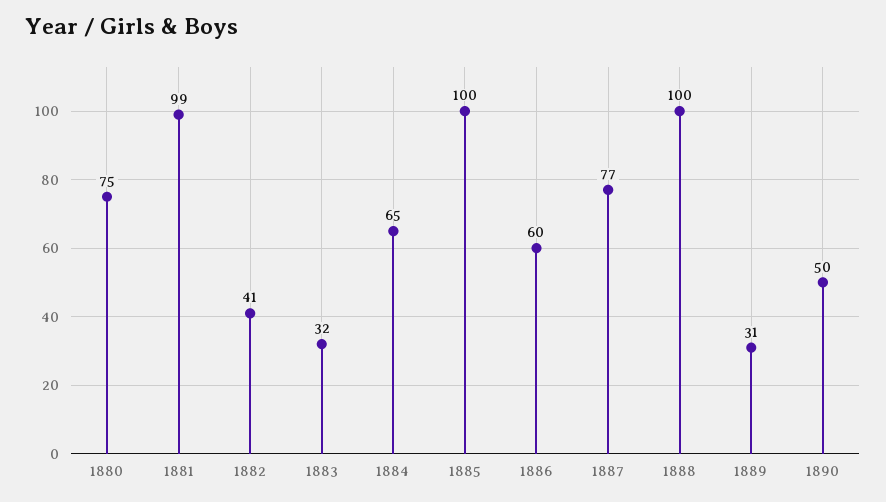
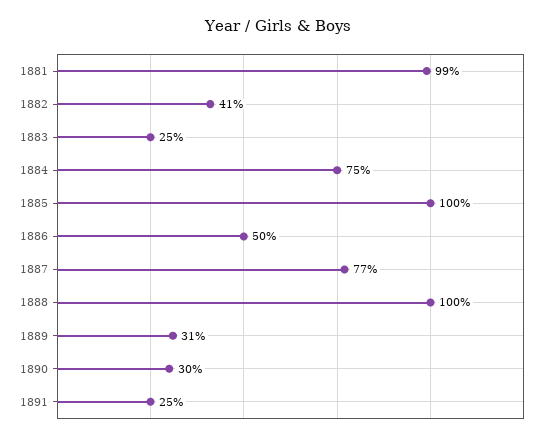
1880: 75 -> none
1883: 32 -> 25
1884: 65 -> 75
1886: 60 -> 50
1890: 50 -> 30
1891: none -> 25

